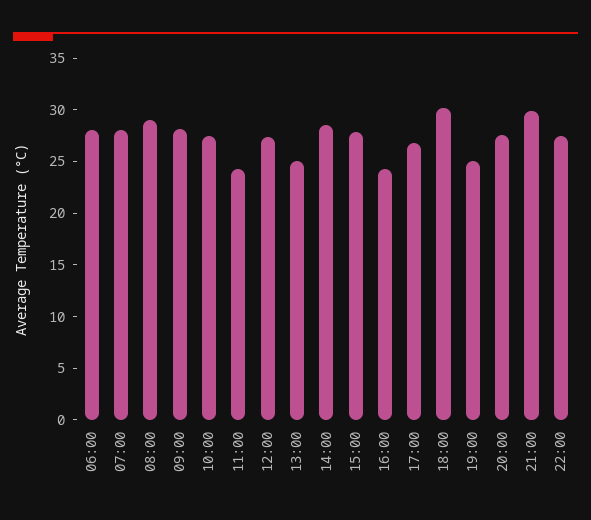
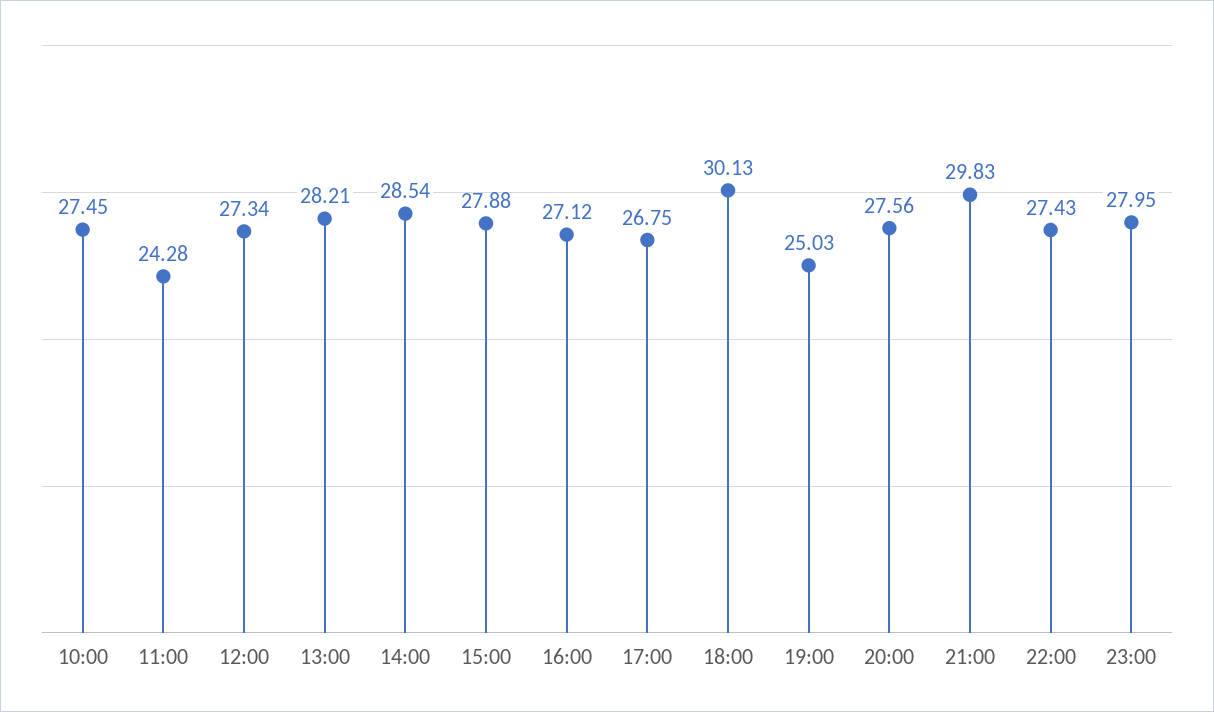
06:00: 28 -> none
07:00: 28 -> none
08:00: 29 -> none
09:00: 28 -> none
13:00: 25 -> 28.21
16:00: 24 -> 27.12
23:00: none -> 27.95

